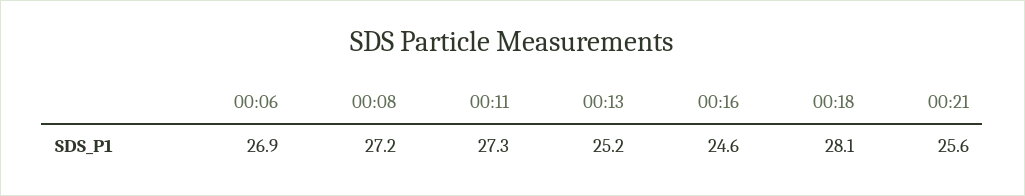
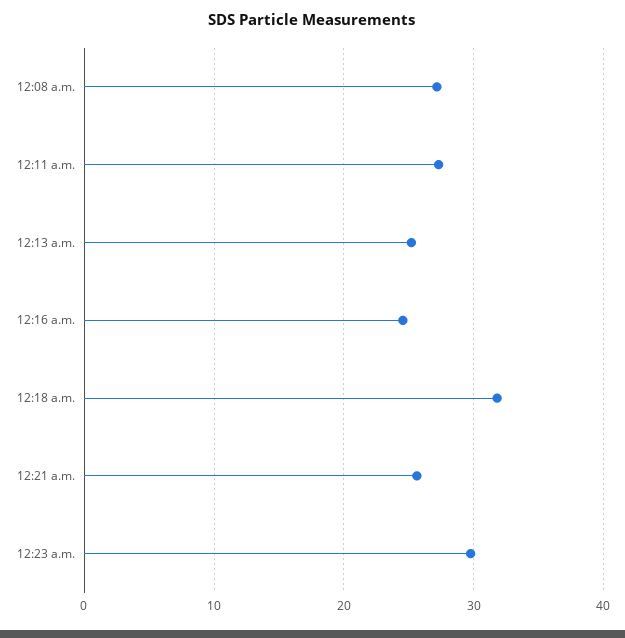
00:06: 26.9 -> none
00:18: 28.1 -> 32
12:23 a.m.: none -> 30

